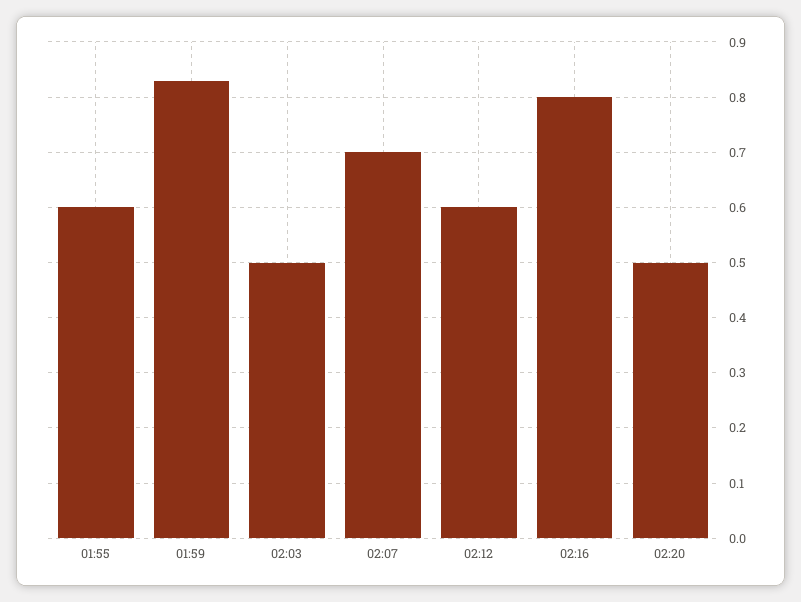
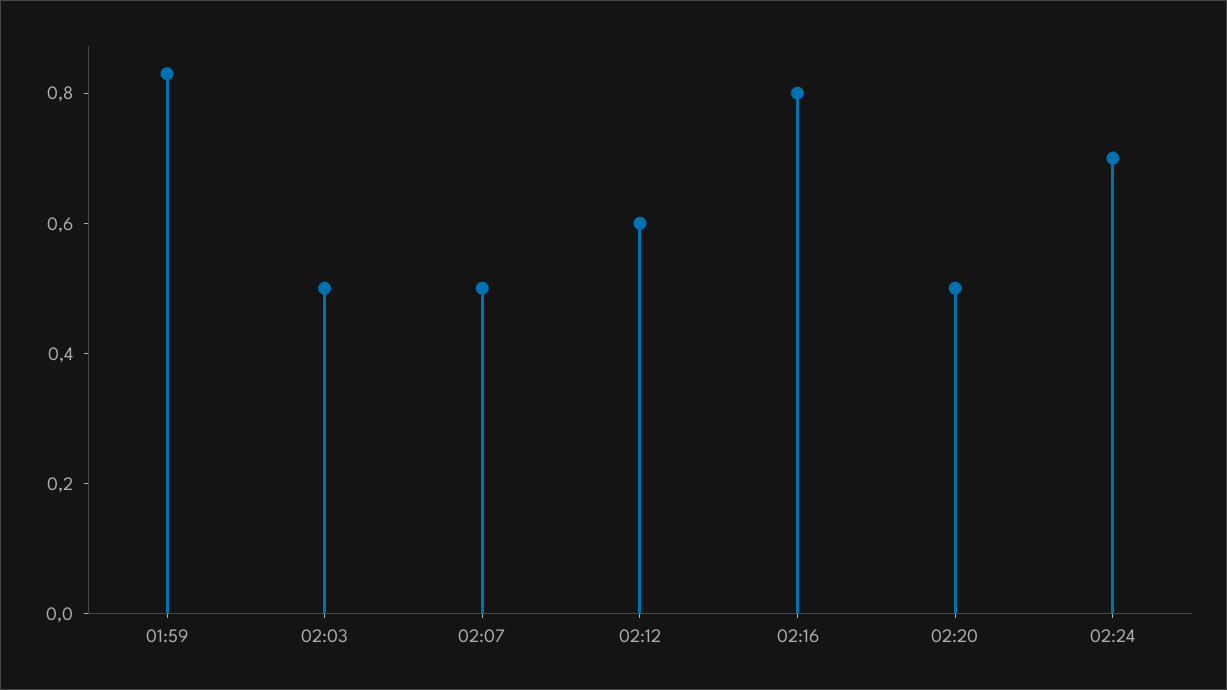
01:55: 0.6 -> none
02:07: 0.7 -> 0.5
02:24: none -> 0.7

